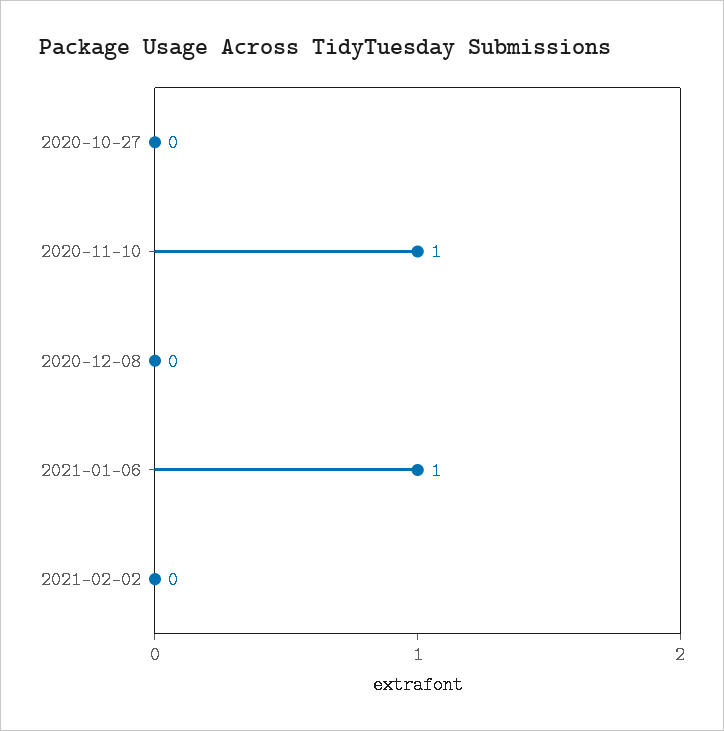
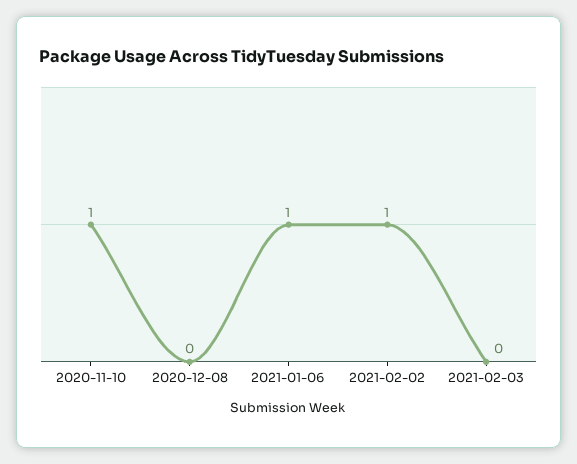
2020-10-27: 0 -> none
2021-02-02: 0 -> 1
2021-02-03: none -> 0

